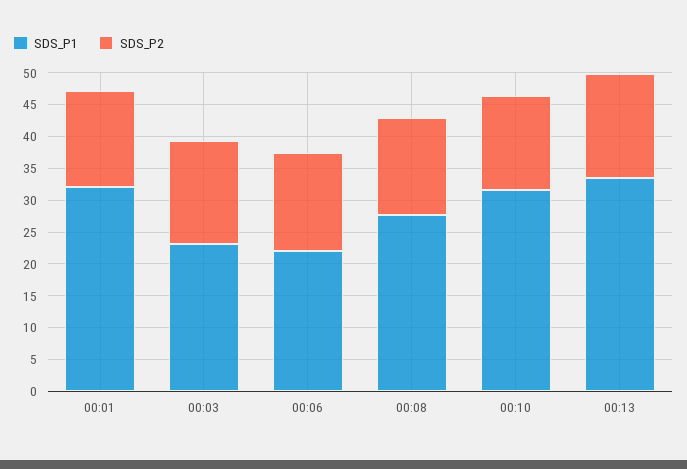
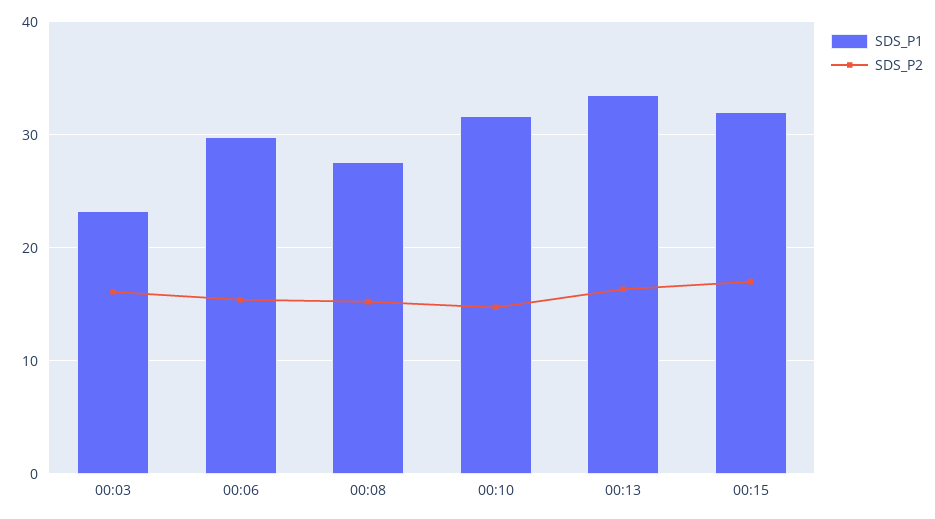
SDS_P1, 00:01: 32.5 -> none
SDS_P2, 00:01: 15 -> none
SDS_P1, 00:06: 22.5 -> 30
SDS_P1, 00:15: none -> 32
SDS_P2, 00:15: none -> 17

